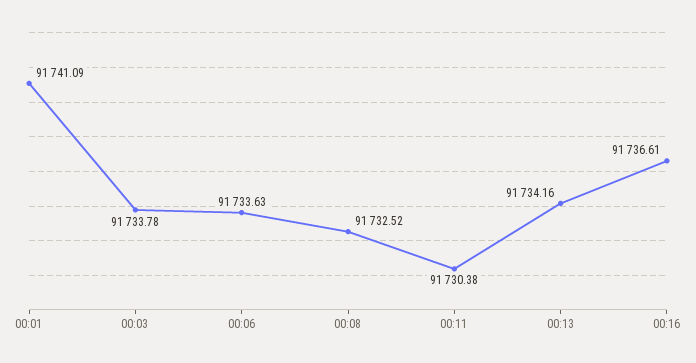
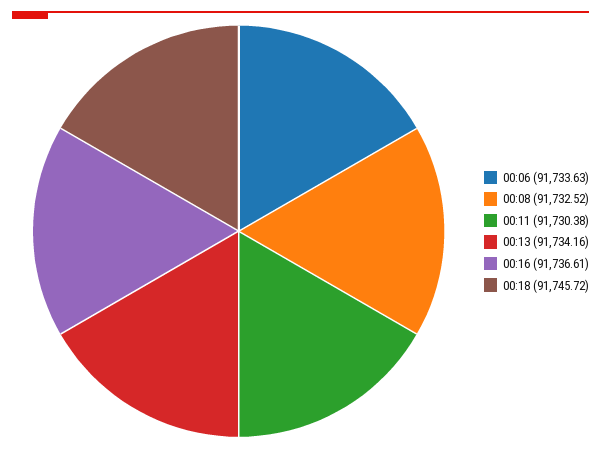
00:01: 91741.09 -> none
00:03: 91733.78 -> none
00:18: none -> 91745.72

